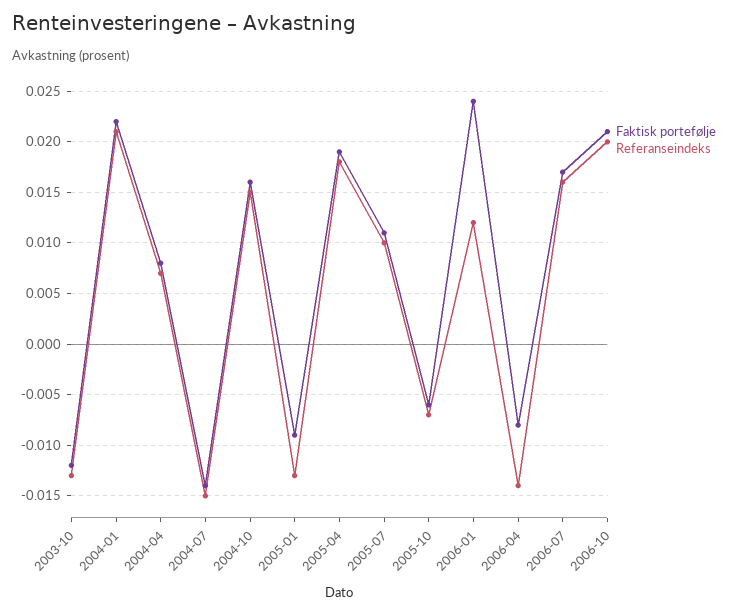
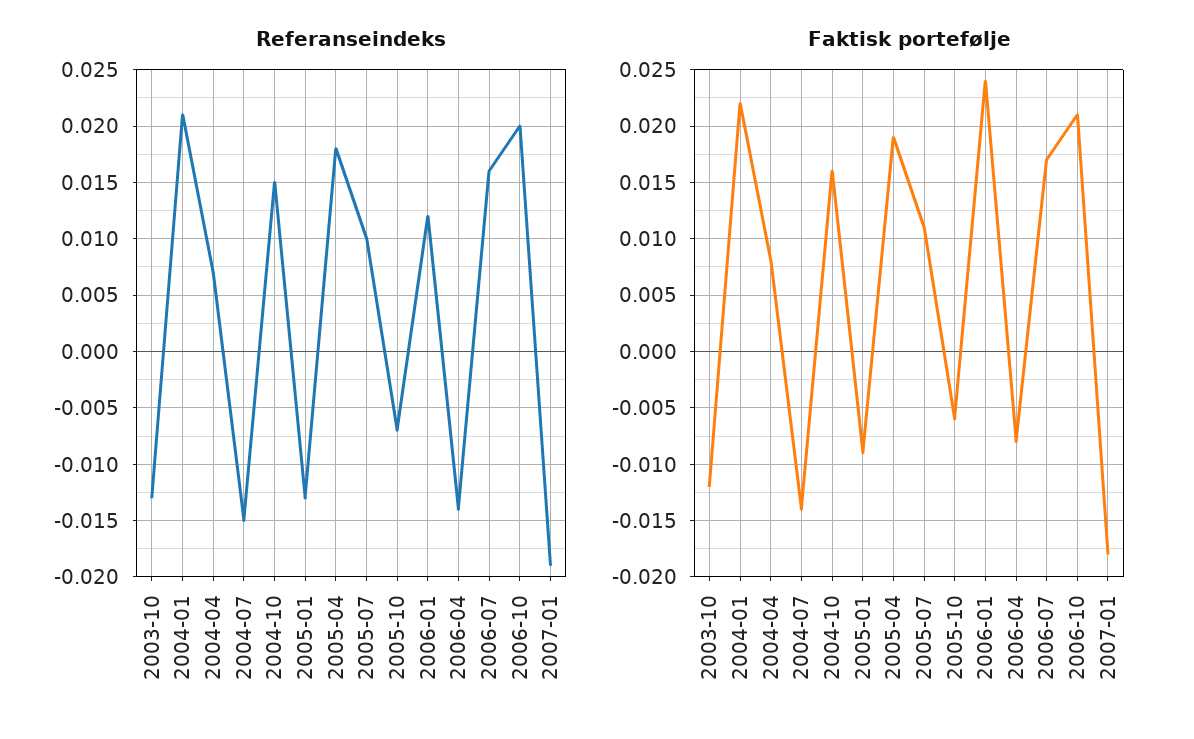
Referanseindeks, 2007-01: none -> -0.019
Faktisk portefølje, 2007-01: none -> -0.018

